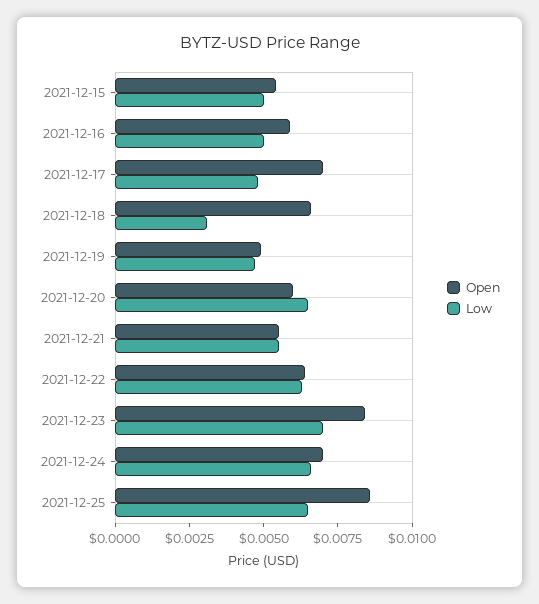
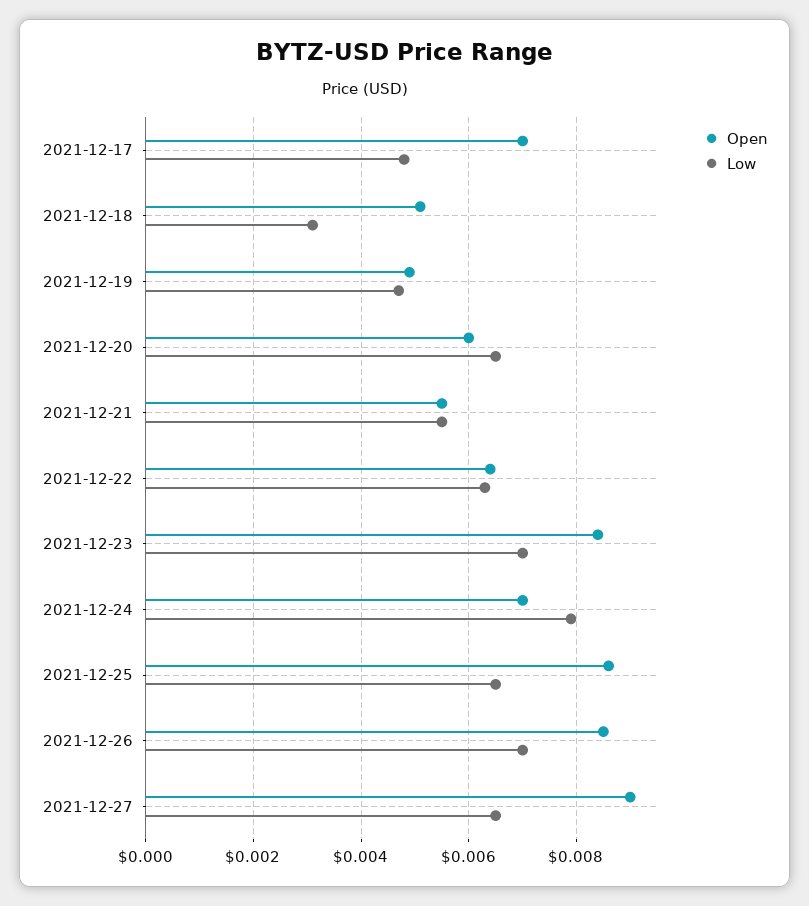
Open, 2021-12-15: 0.0055 -> none
Low, 2021-12-15: 0.005 -> none
Open, 2021-12-16: 0.006 -> none
Low, 2021-12-16: 0.005 -> none
Open, 2021-12-18: 0.0065 -> 0.005
Low, 2021-12-24: 0.0065 -> 0.008
Open, 2021-12-26: none -> 0.0085
Low, 2021-12-26: none -> 0.007
Open, 2021-12-27: none -> 0.009
Low, 2021-12-27: none -> 0.0065

